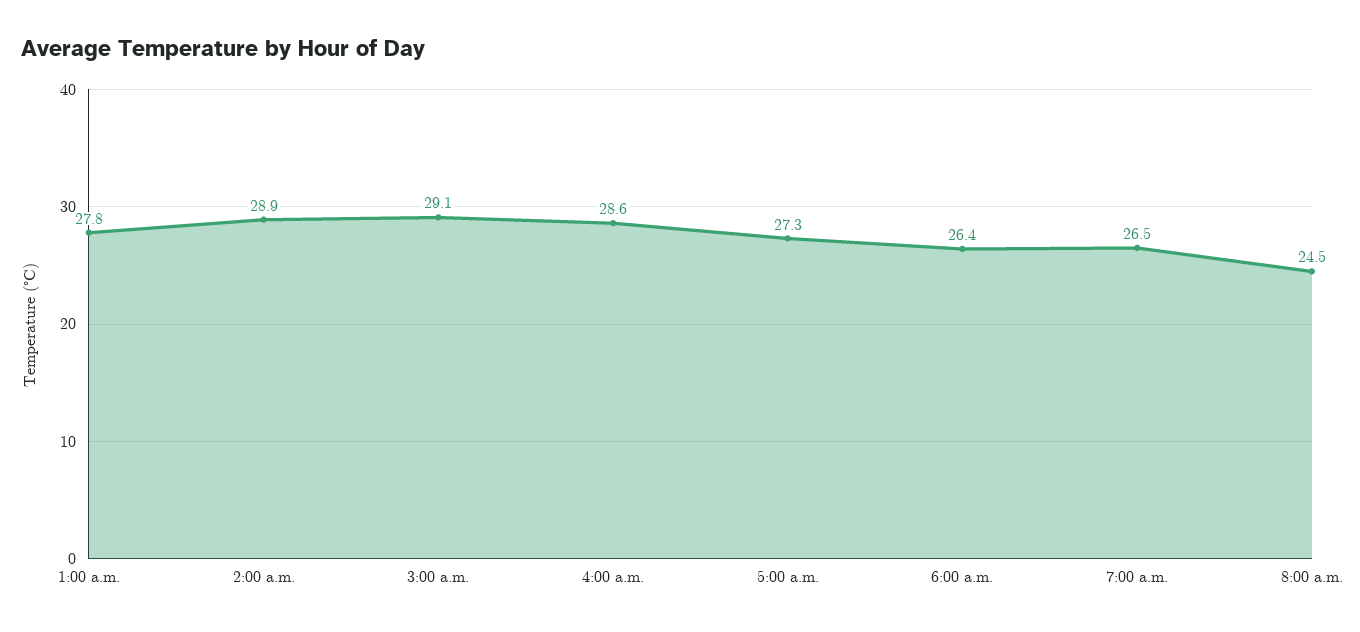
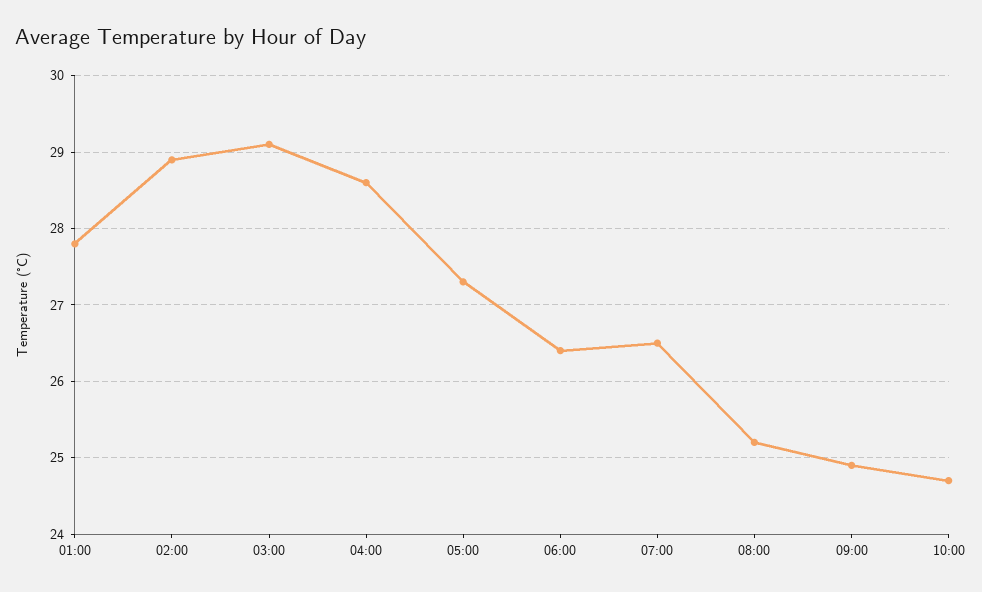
8:00 a.m.: 24.5 -> 25.2
09:00: none -> 24.9
10:00: none -> 24.7

